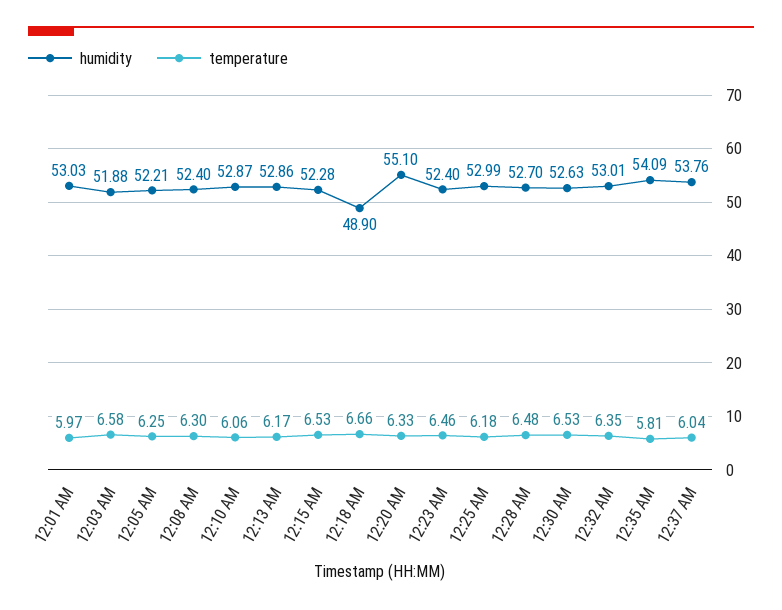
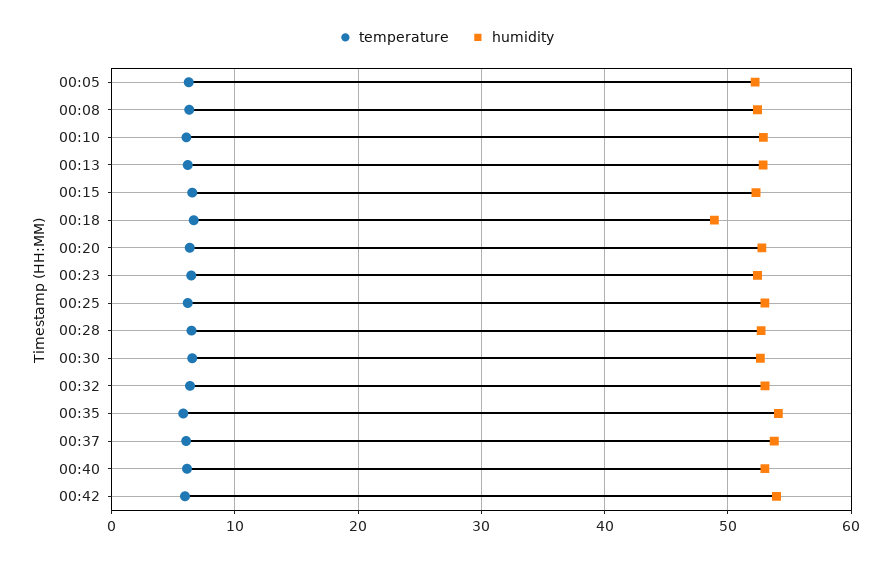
humidity, 12:01 AM: 53.03 -> none
temperature, 12:01 AM: 5.97 -> none
humidity, 12:03 AM: 51.88 -> none
temperature, 12:03 AM: 6.58 -> none
humidity, 12:20 AM: 55.1 -> 53
temperature, 00:40: none -> 6
humidity, 00:40: none -> 53
temperature, 00:42: none -> 6
humidity, 00:42: none -> 54

